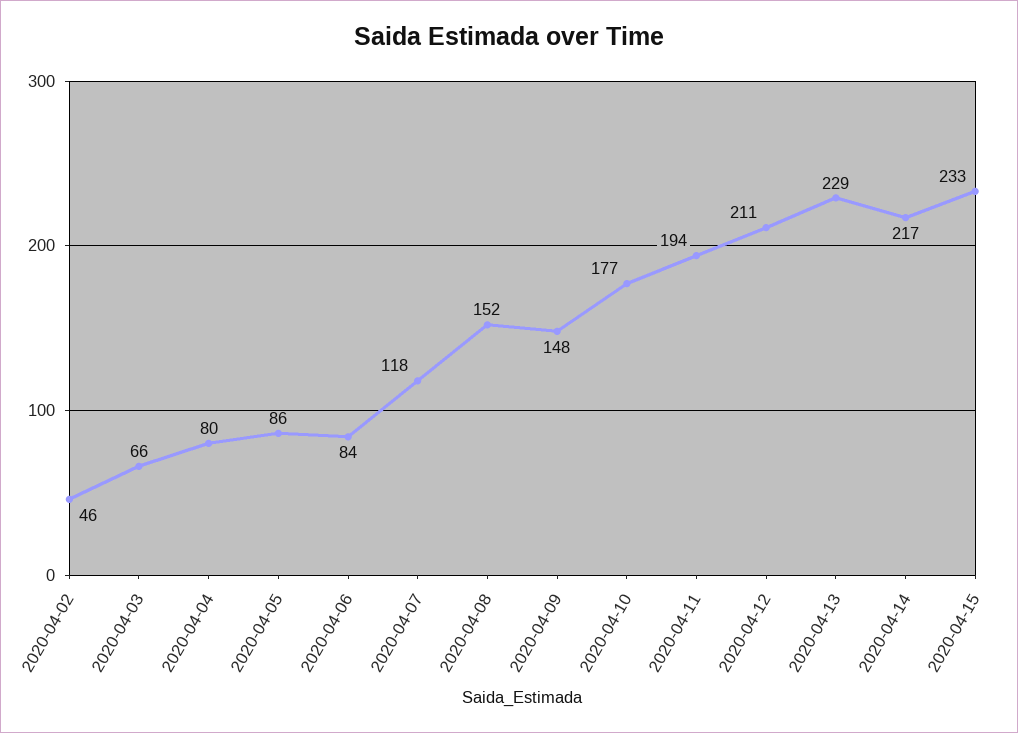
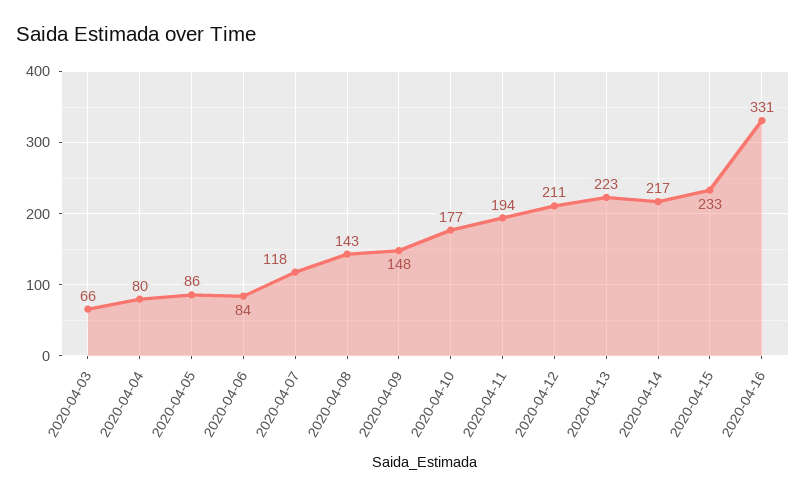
2020-04-02: 46 -> none
2020-04-08: 152 -> 143
2020-04-13: 229 -> 223
2020-04-16: none -> 331

